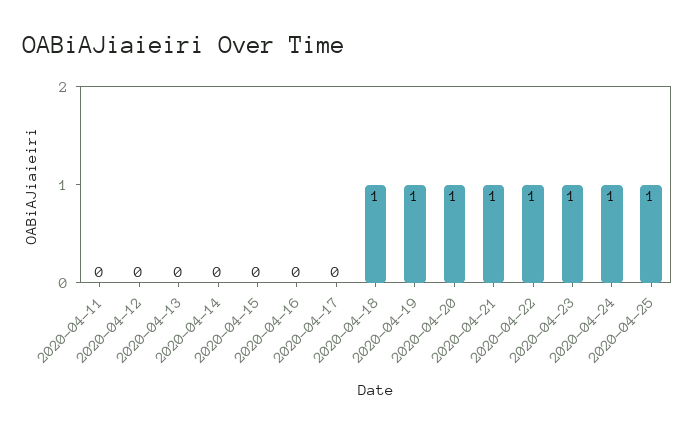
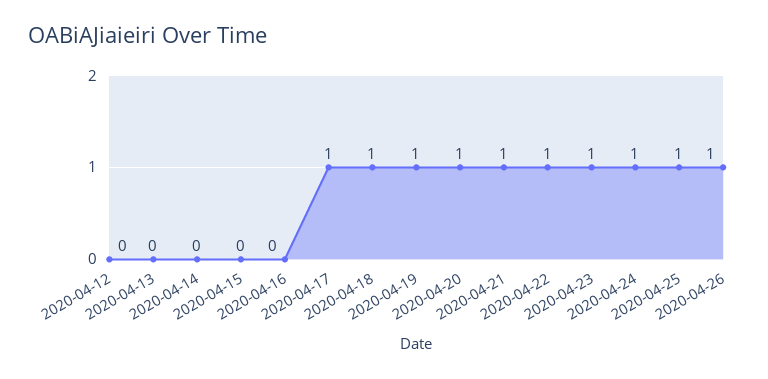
2020-04-11: 0 -> none
2020-04-17: 0 -> 1
2020-04-26: none -> 1

